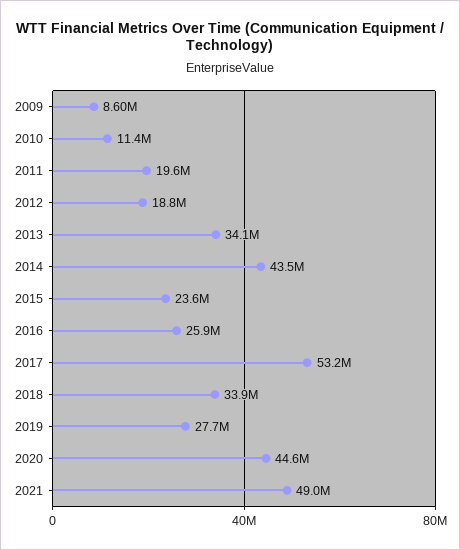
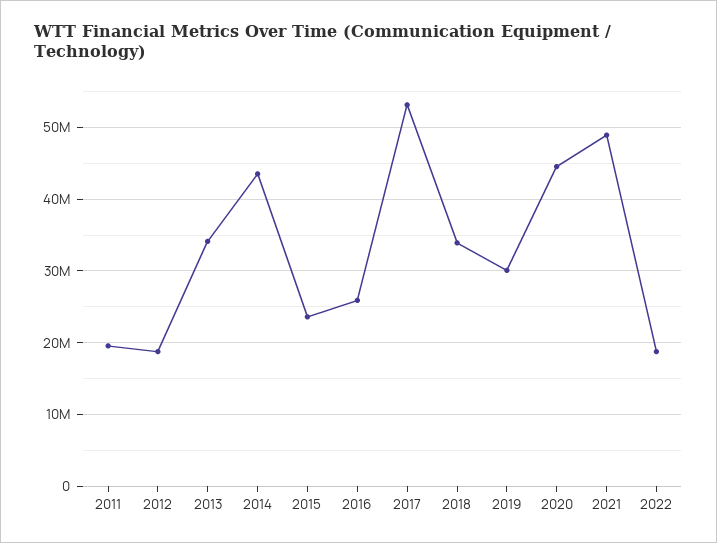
2009: 8600000 -> none
2010: 11400000 -> none
2019: 27700000 -> 30000000
2022: none -> 19000000

